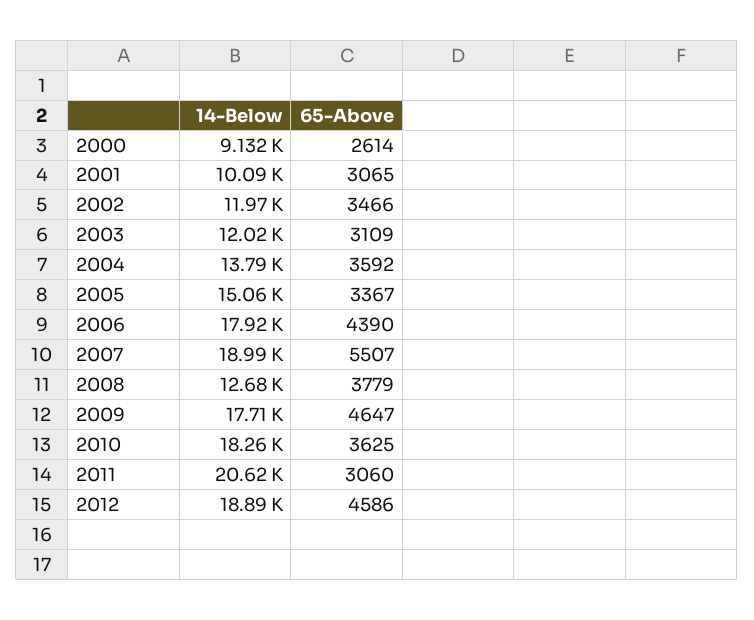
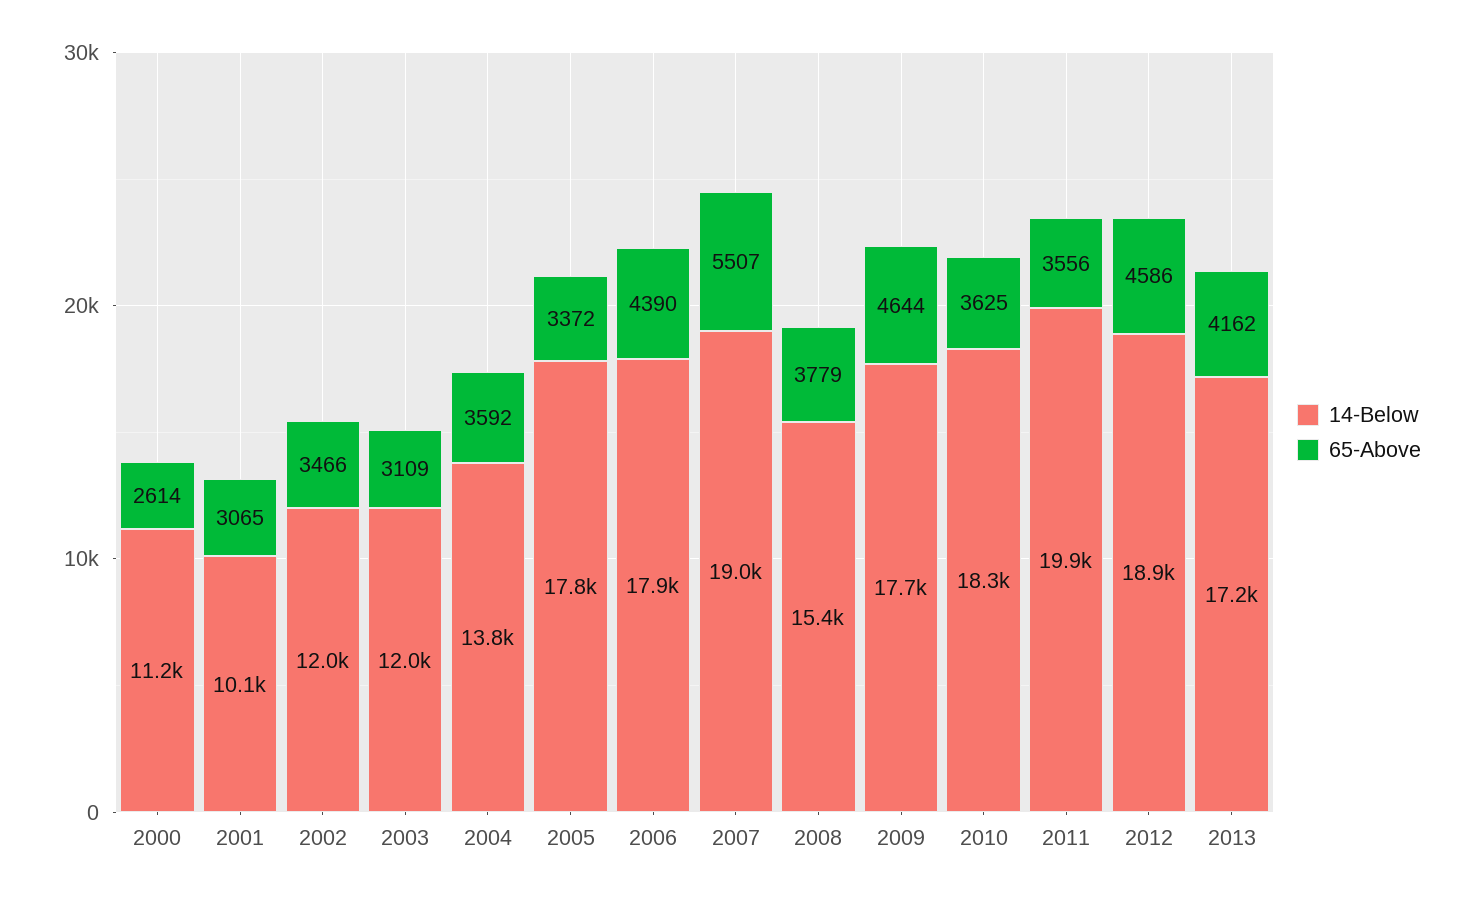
14-Below, 2000: 9132 -> 11200
14-Below, 2005: 15060 -> 17800
65-Above, 2005: 3367 -> 3372
14-Below, 2008: 12680 -> 15400
65-Above, 2009: 4647 -> 4644
14-Below, 2011: 20620 -> 19900
65-Above, 2011: 3060 -> 3556
14-Below, 2013: none -> 17200
65-Above, 2013: none -> 4162

